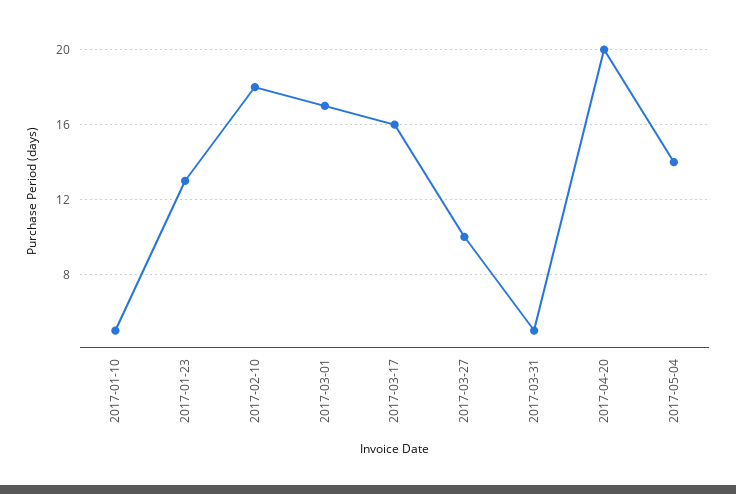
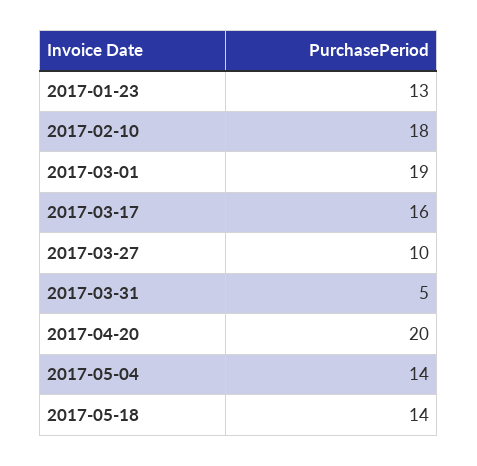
2017-01-10: 5 -> none
2017-03-01: 17 -> 19
2017-05-18: none -> 14

